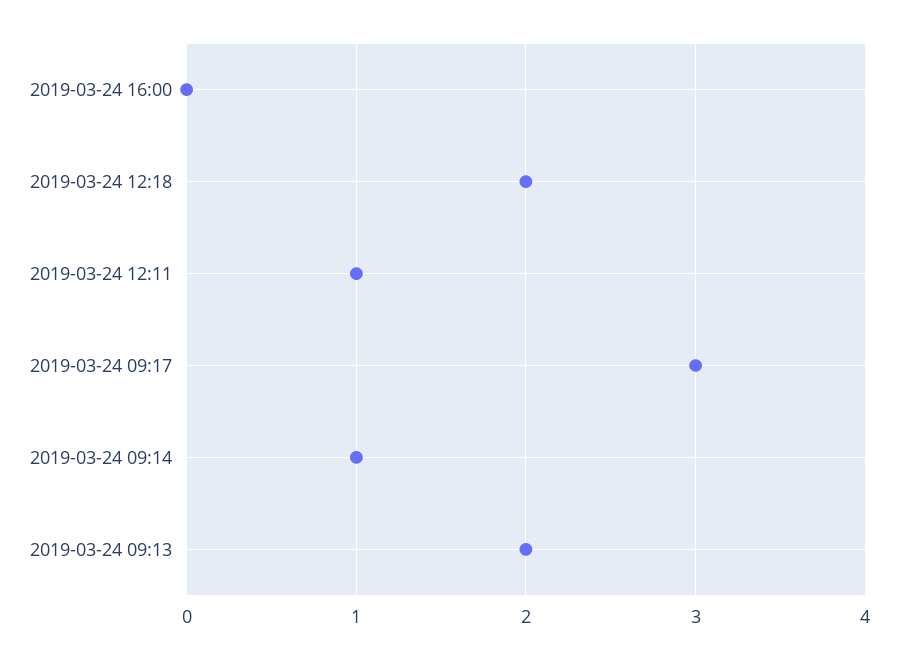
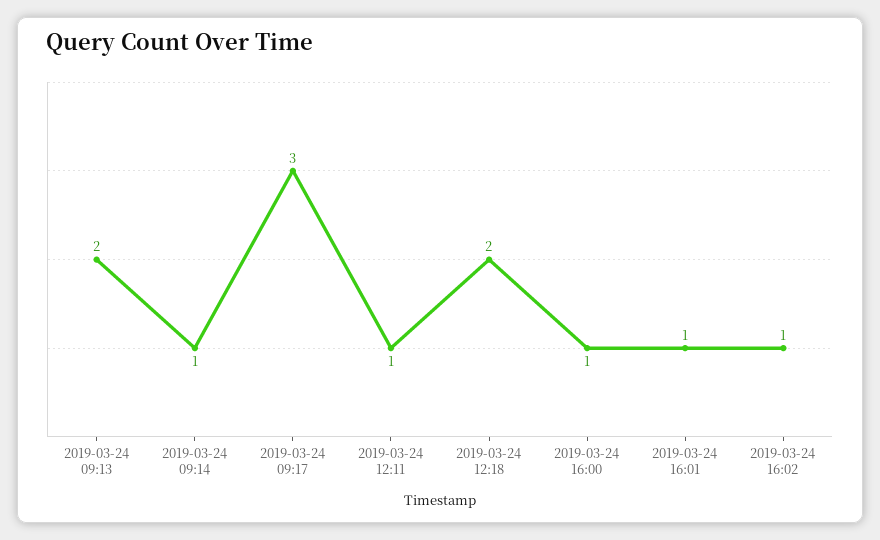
2019-03-24 16:00: 0 -> 1
2019-03-24 16:01: none -> 1
2019-03-24 16:02: none -> 1

